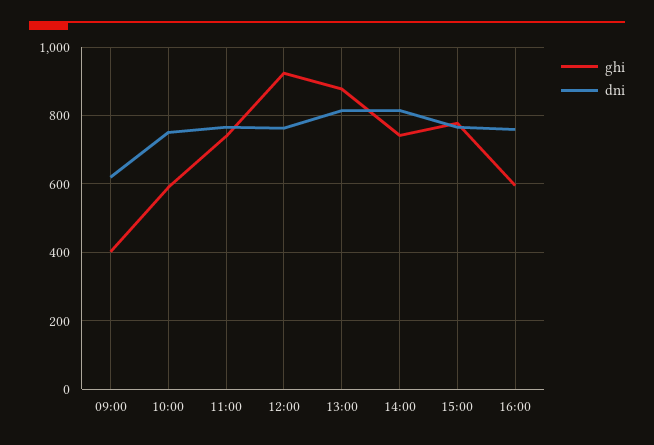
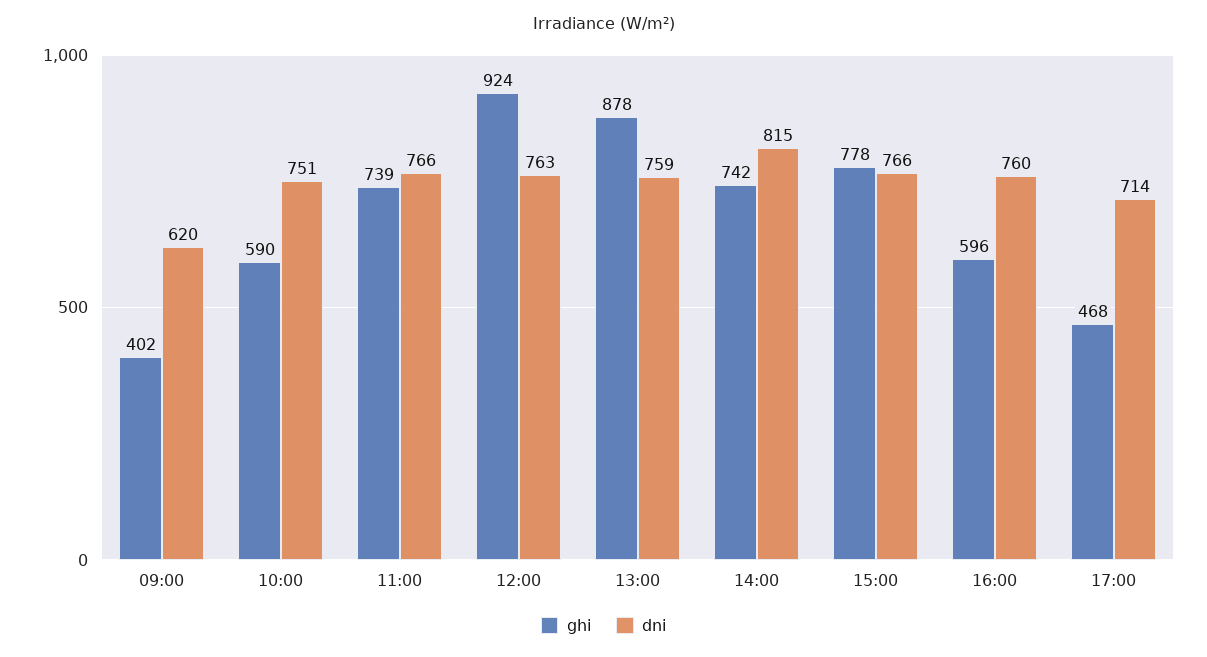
dni, 13:00: 820 -> 759
ghi, 17:00: none -> 468
dni, 17:00: none -> 714

